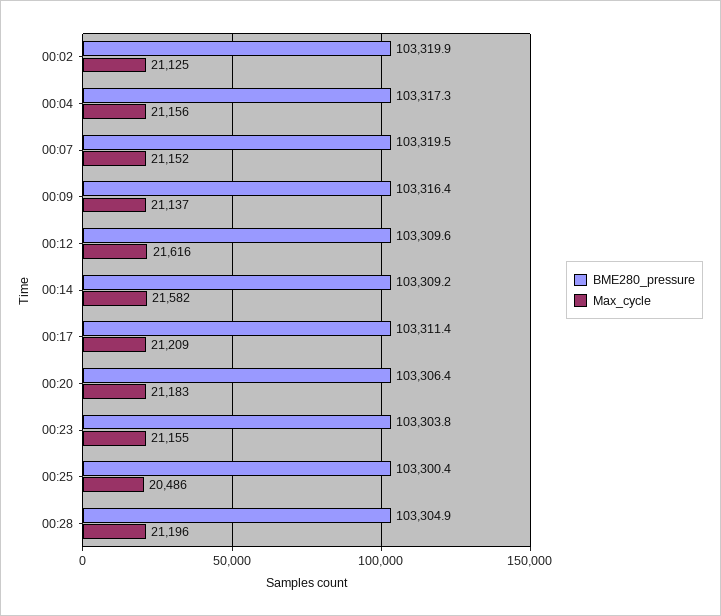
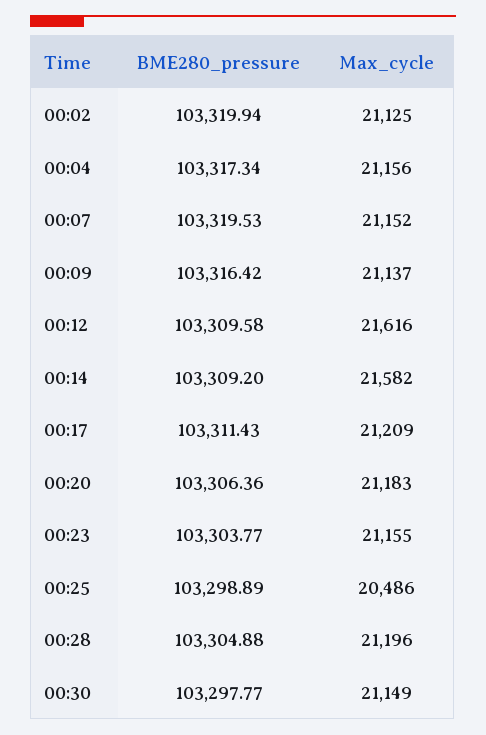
BME280_pressure, 00:25: 103300.4 -> 103298.89
BME280_pressure, 00:30: none -> 103297.77
Max_cycle, 00:30: none -> 21149

